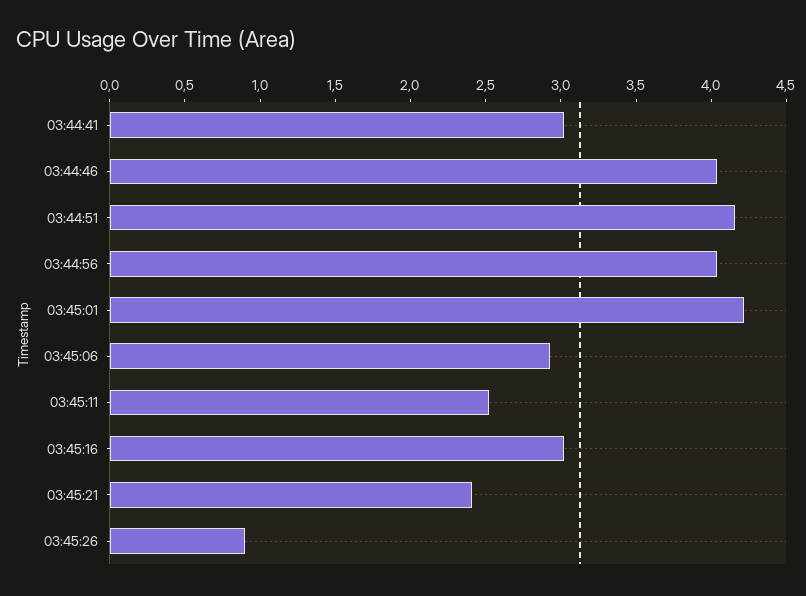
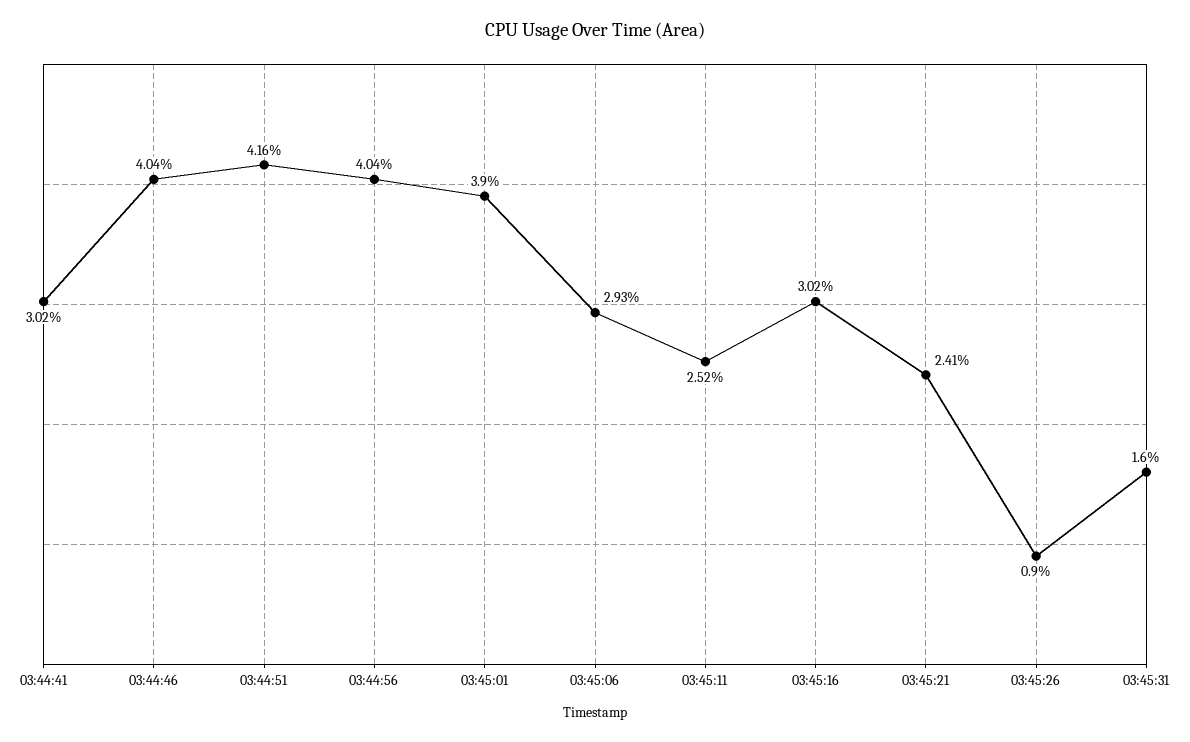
03:45:01: 4.2 -> 3.9
03:45:31: none -> 1.6

